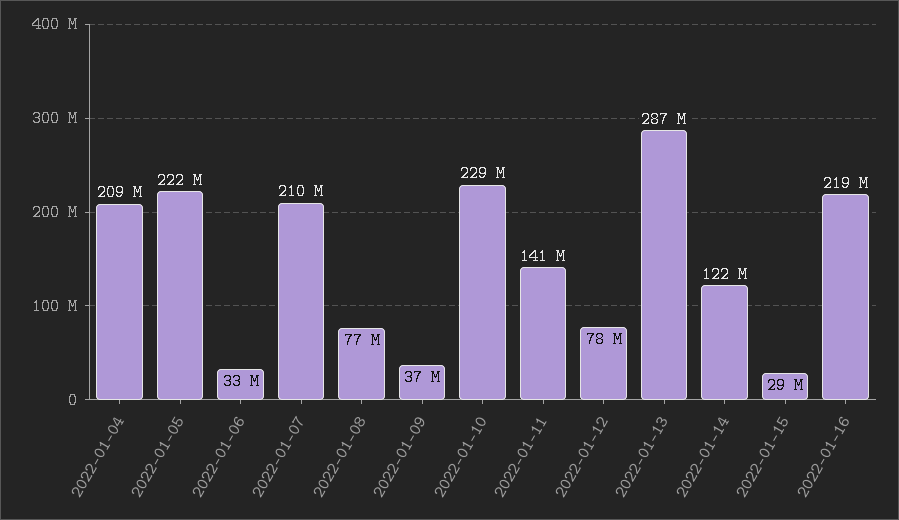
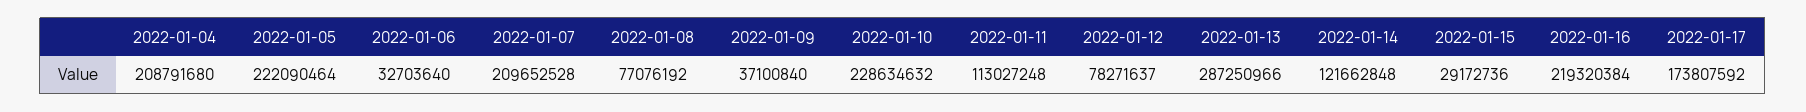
2022-01-11: 141000000 -> 113027248
2022-01-17: none -> 173807592

